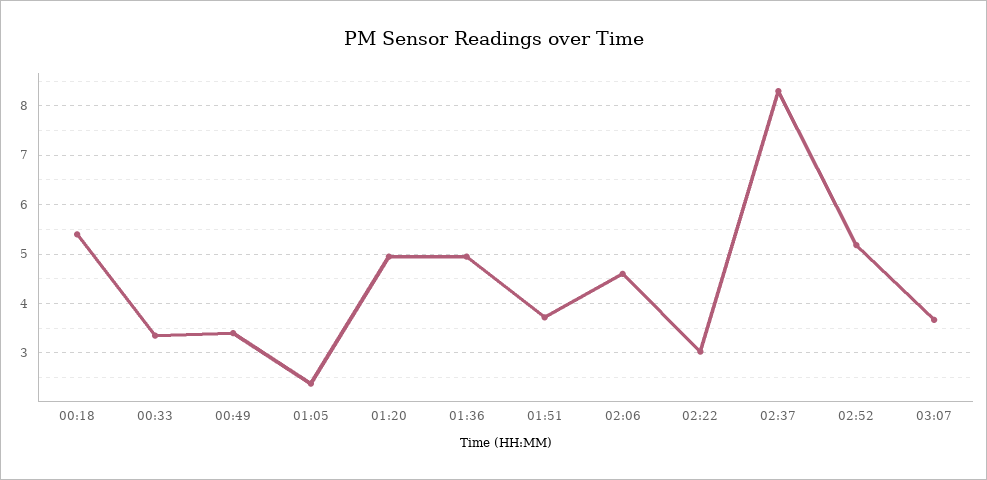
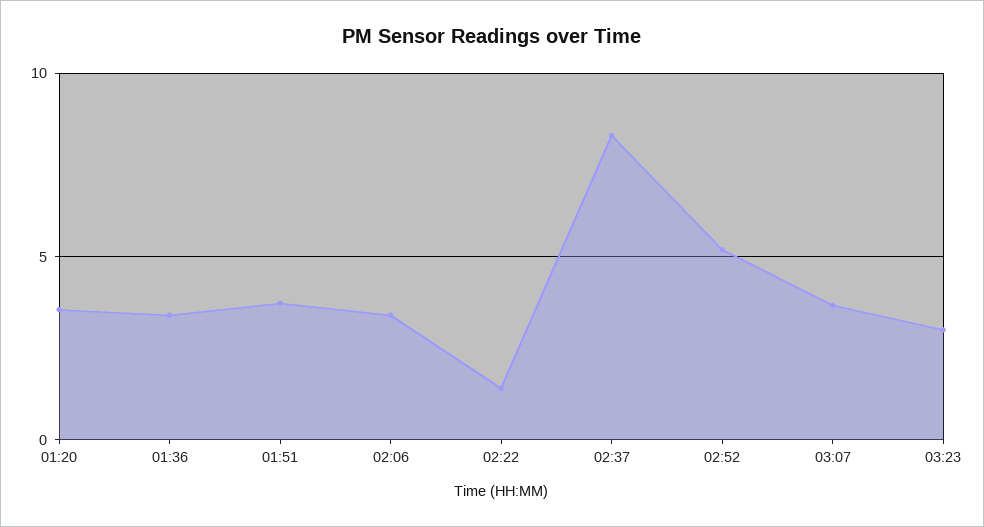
00:18: 5.4 -> none
00:33: 3.4 -> none
00:49: 3.4 -> none
01:05: 2.4 -> none
01:20: 5 -> 3.5
01:36: 5 -> 3.5
02:06: 4.6 -> 3.5
02:22: 3 -> 1.5
03:23: none -> 3

